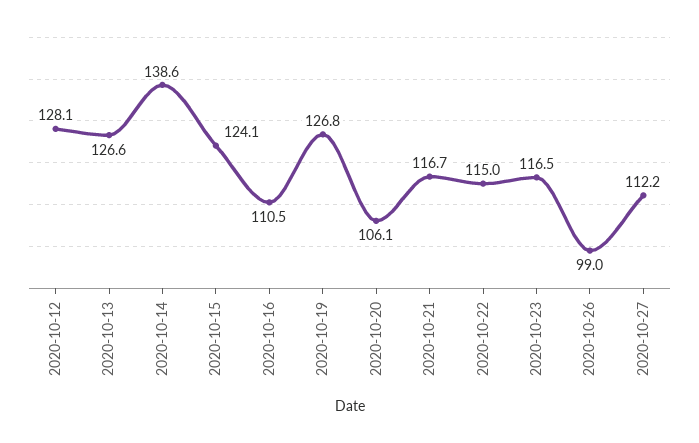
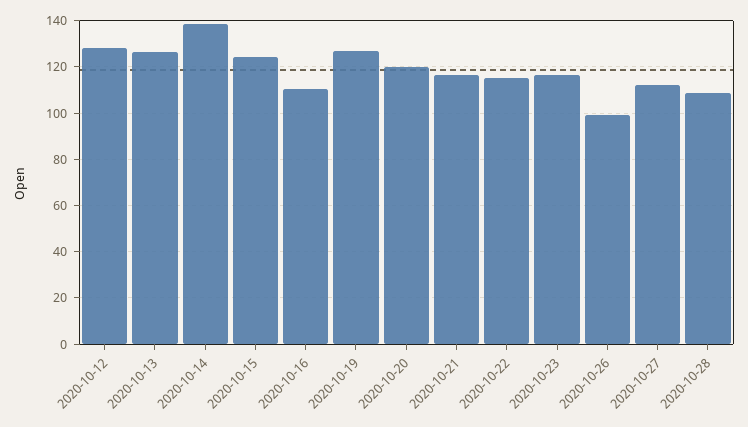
2020-10-20: 106.1 -> 120
2020-10-28: none -> 110

